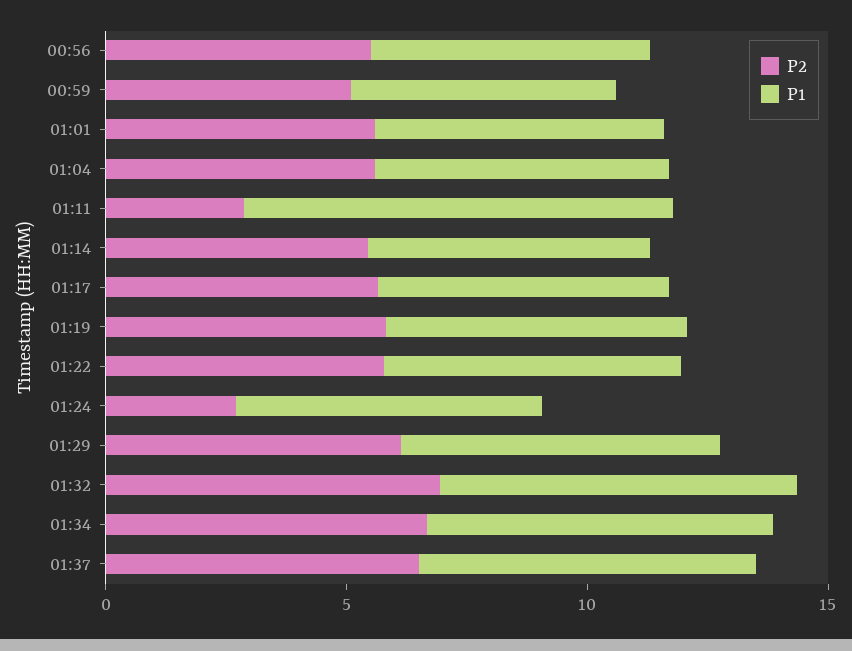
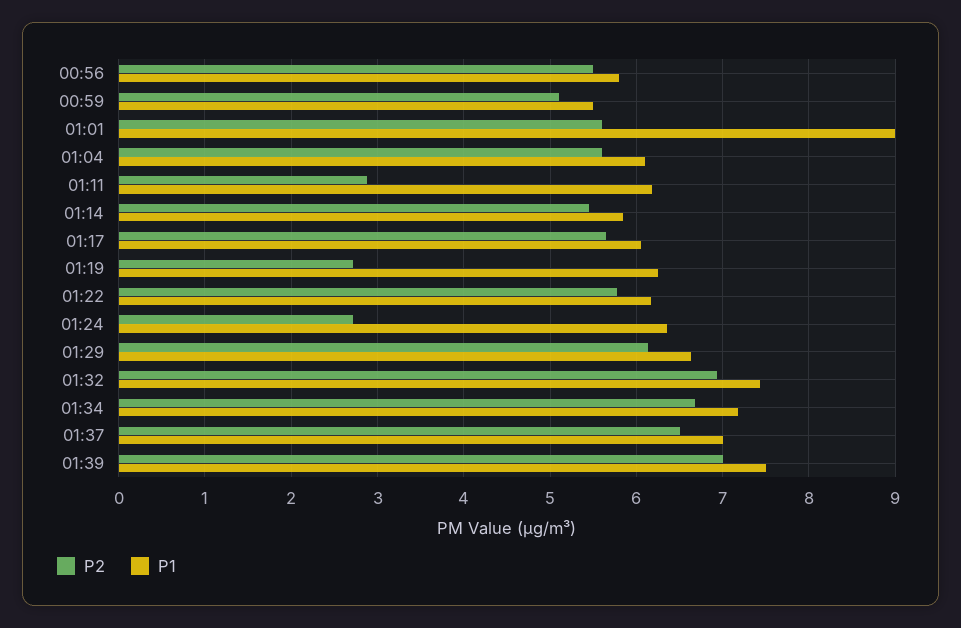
P1, 01:01: 6 -> 9
P1, 01:11: 9 -> 6.2
P2, 01:19: 6 -> 2.7
P2, 01:39: none -> 7
P1, 01:39: none -> 7.5

